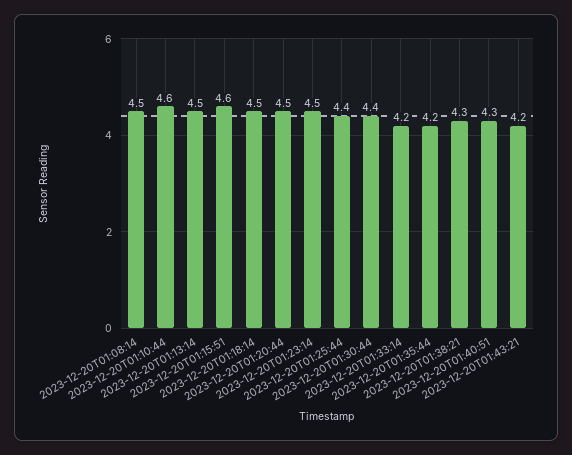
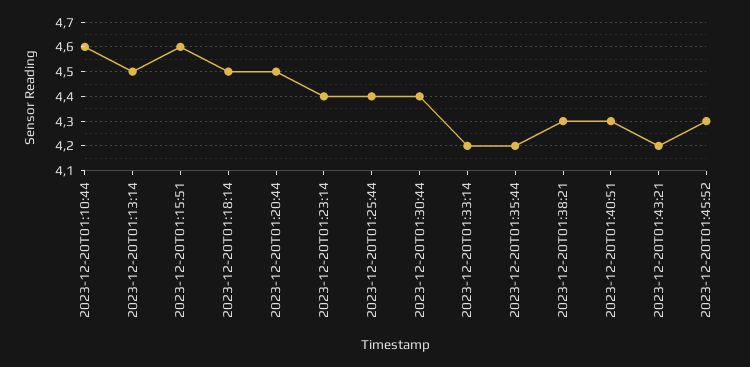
2023-12-20T01:08:14: 4.5 -> none
2023-12-20T01:23:14: 4.5 -> 4.4
2023-12-20T01:45:52: none -> 4.3

